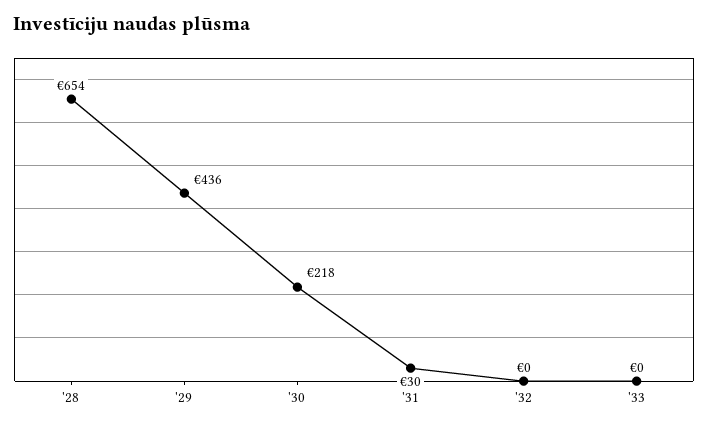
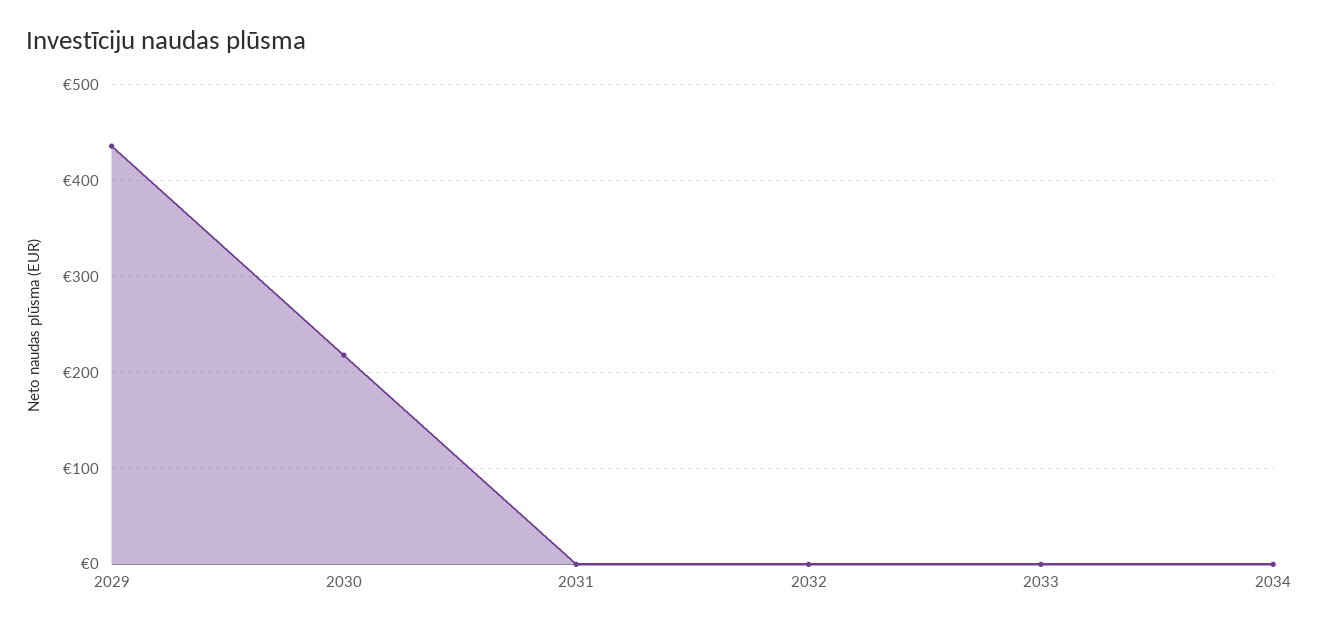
'28: 654 -> none
'31: 30 -> 0
2034: none -> 0

